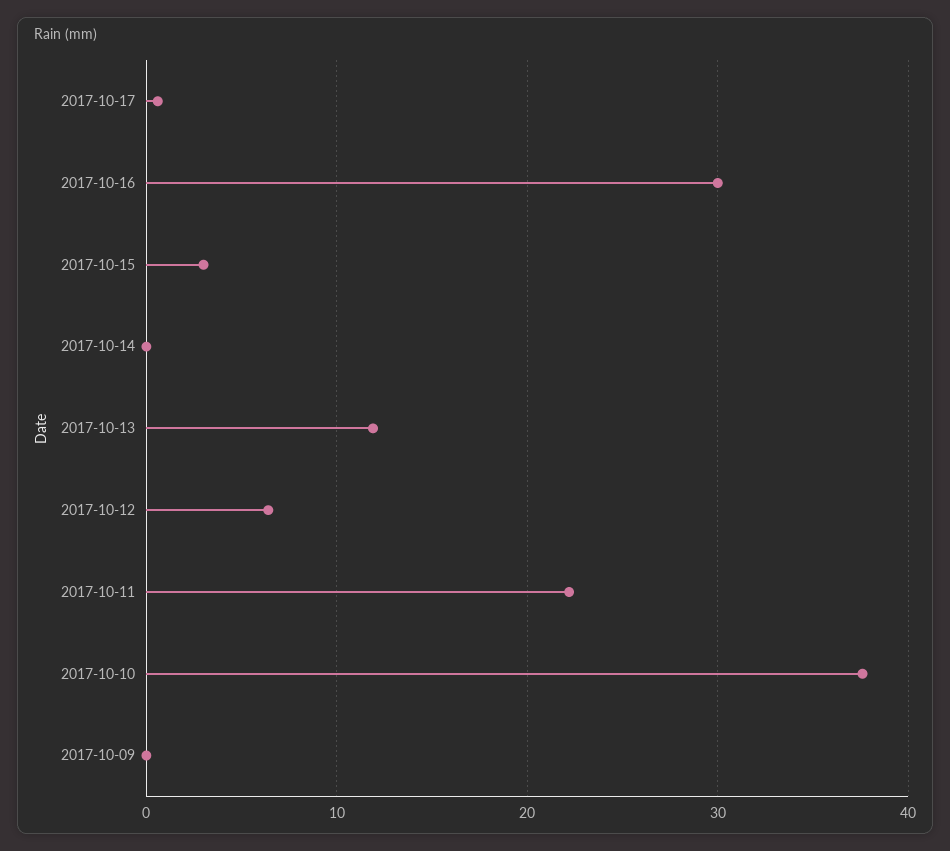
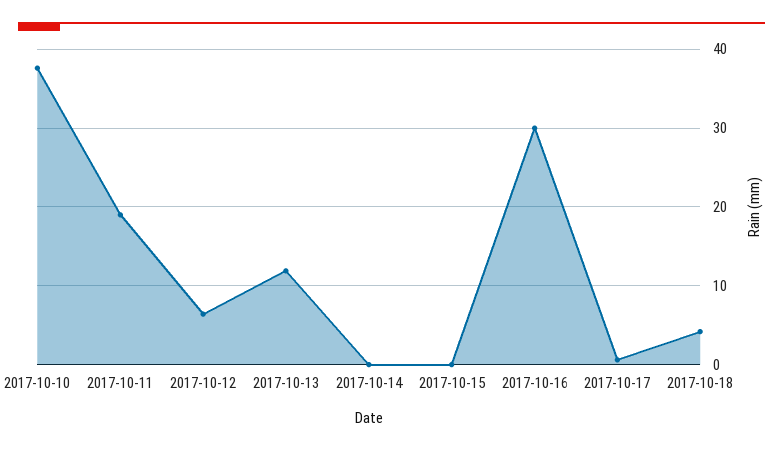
2017-10-15: 3 -> 0
2017-10-11: 22 -> 19
2017-10-09: 0 -> none
2017-10-18: none -> 4

